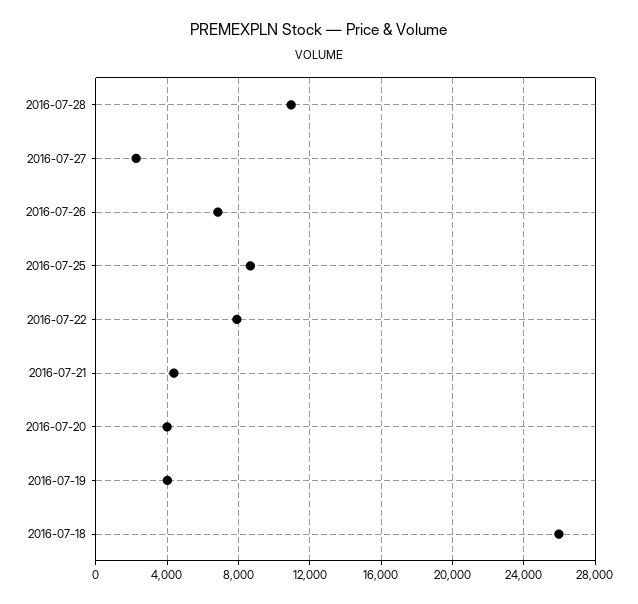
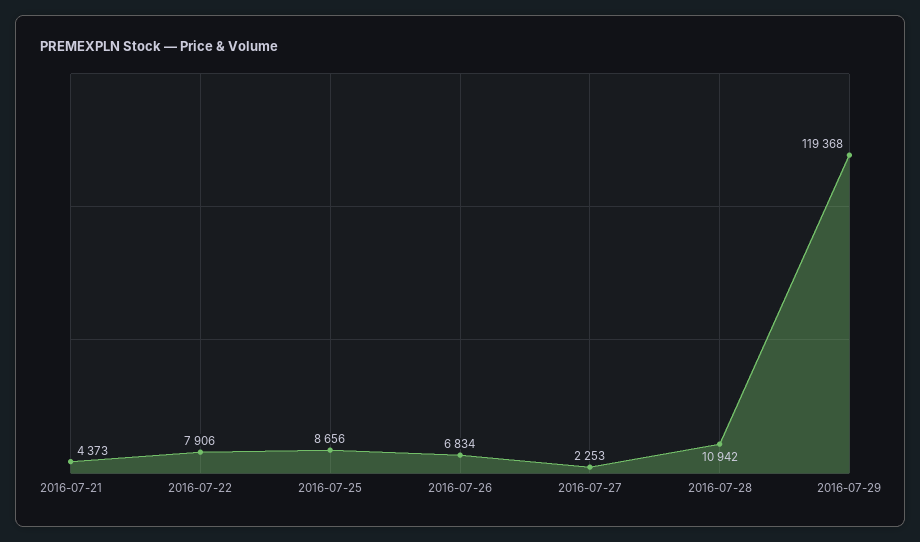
2016-07-20: 4000 -> none
2016-07-19: 4000 -> none
2016-07-18: 26000 -> none
2016-07-29: none -> 119368

